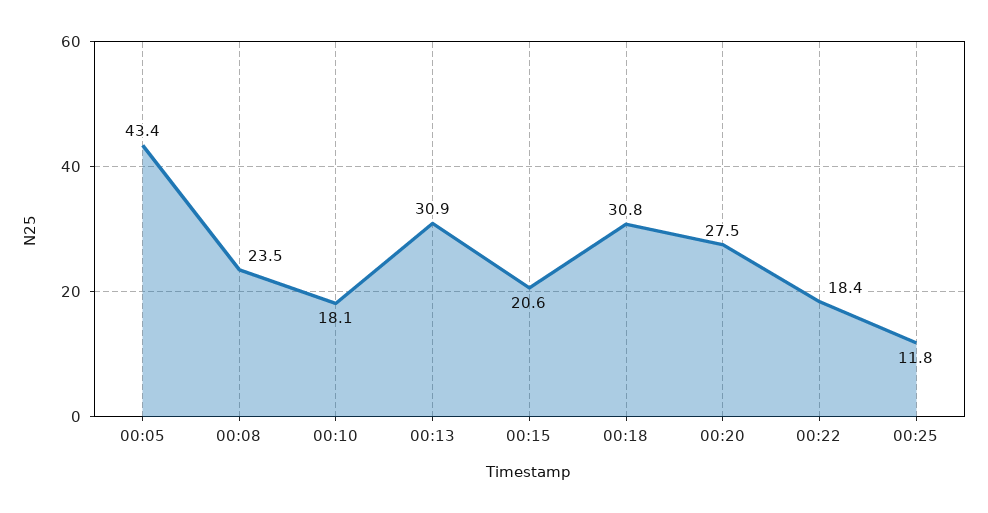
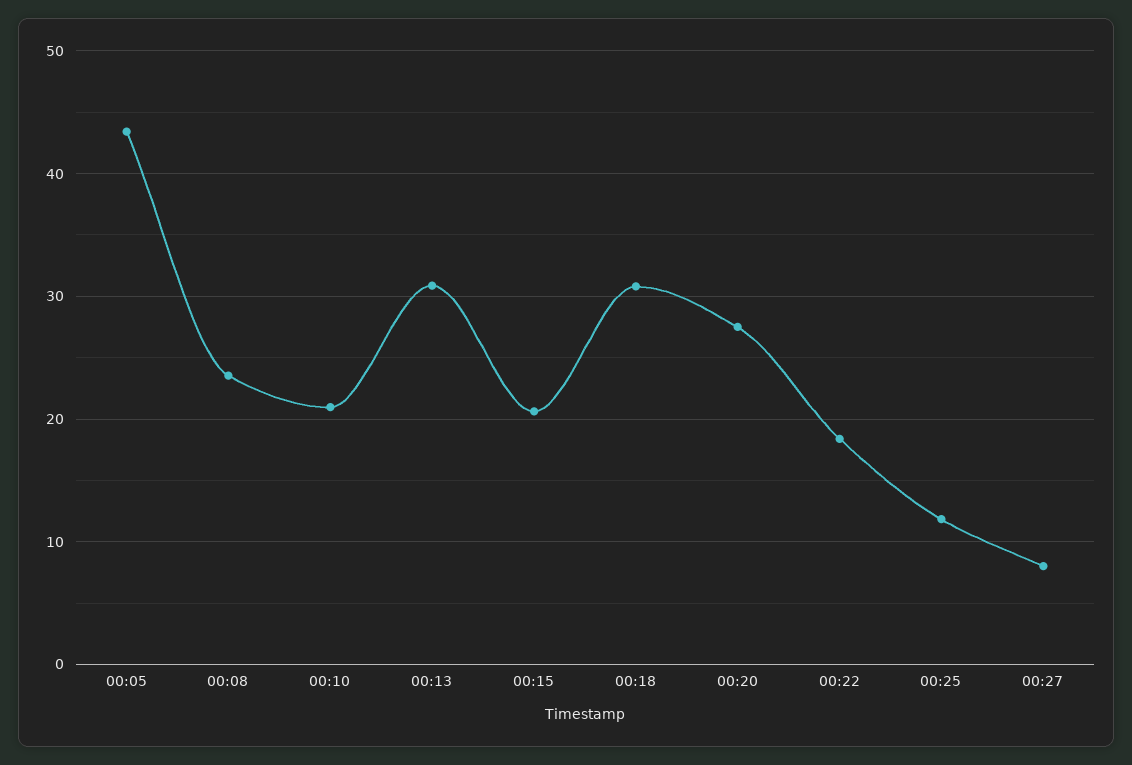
00:10: 18.1 -> 21
00:27: none -> 8

